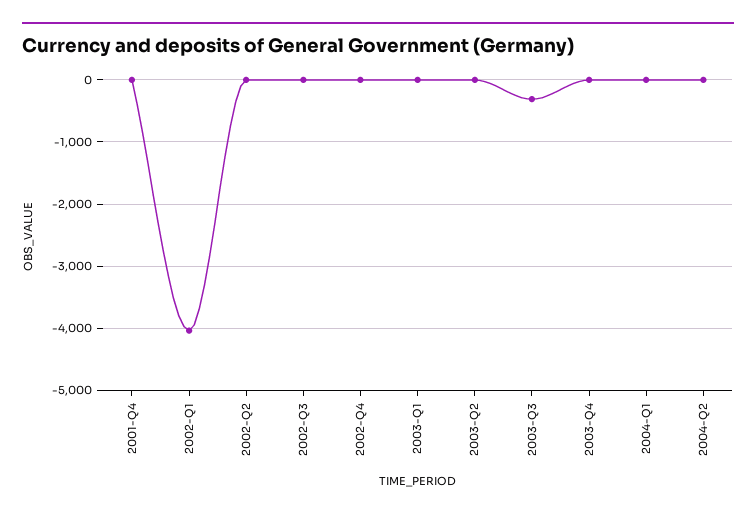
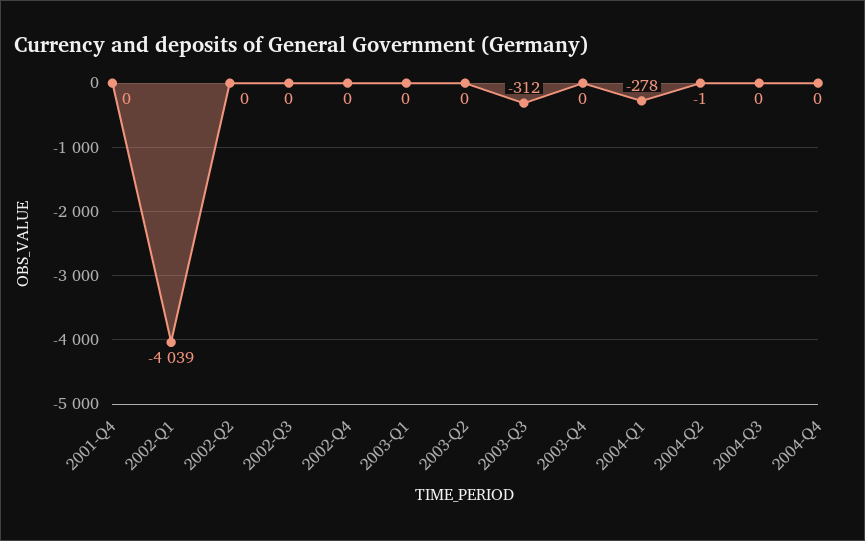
2004-Q1: 0 -> -278
2004-Q3: none -> 0
2004-Q4: none -> 0

